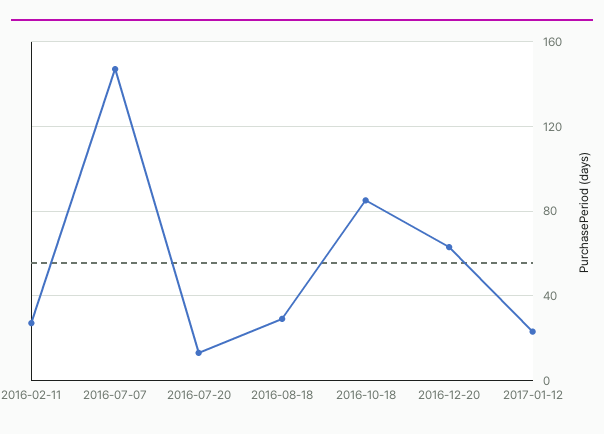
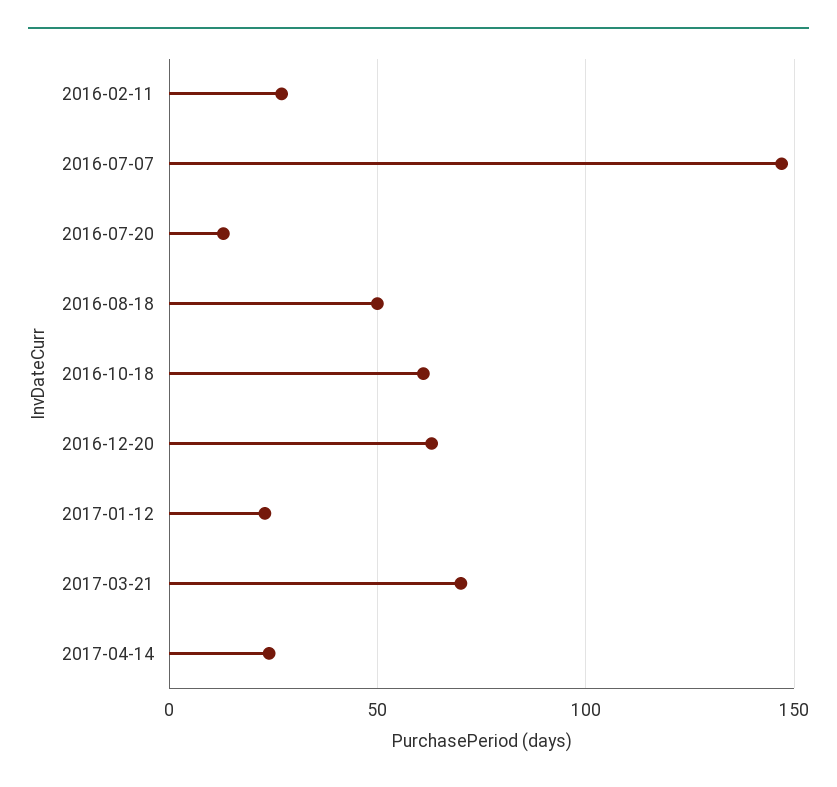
2016-08-18: 30 -> 50
2016-10-18: 85 -> 60
2017-03-21: none -> 70
2017-04-14: none -> 25

